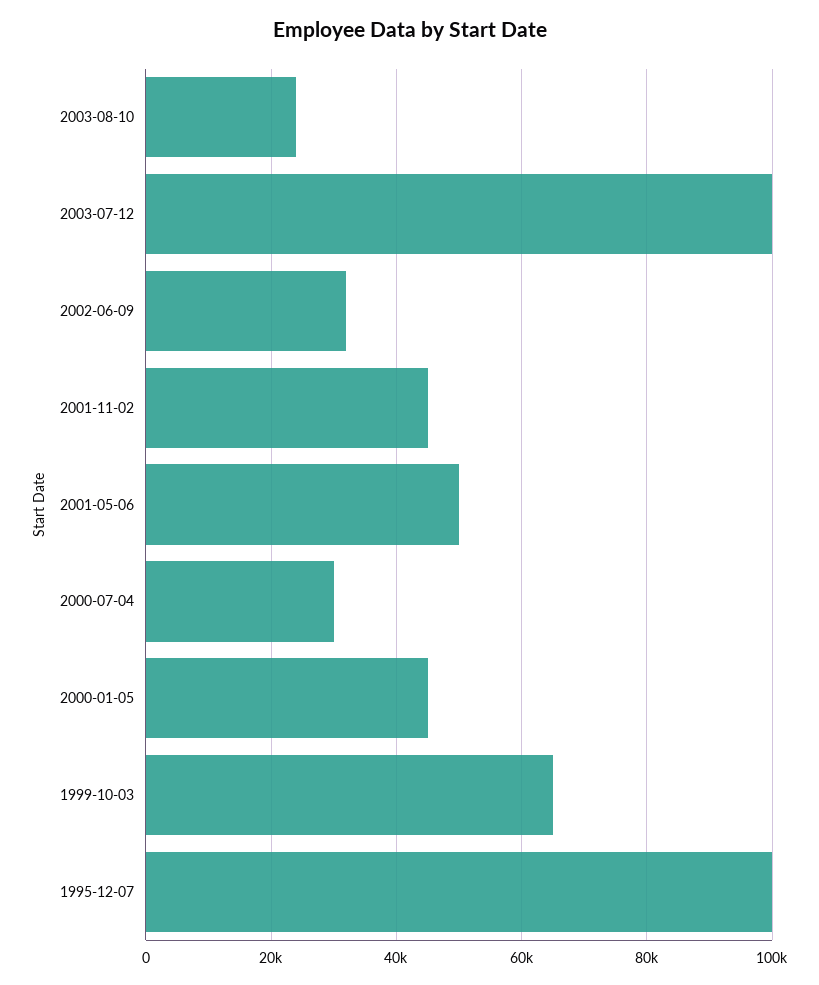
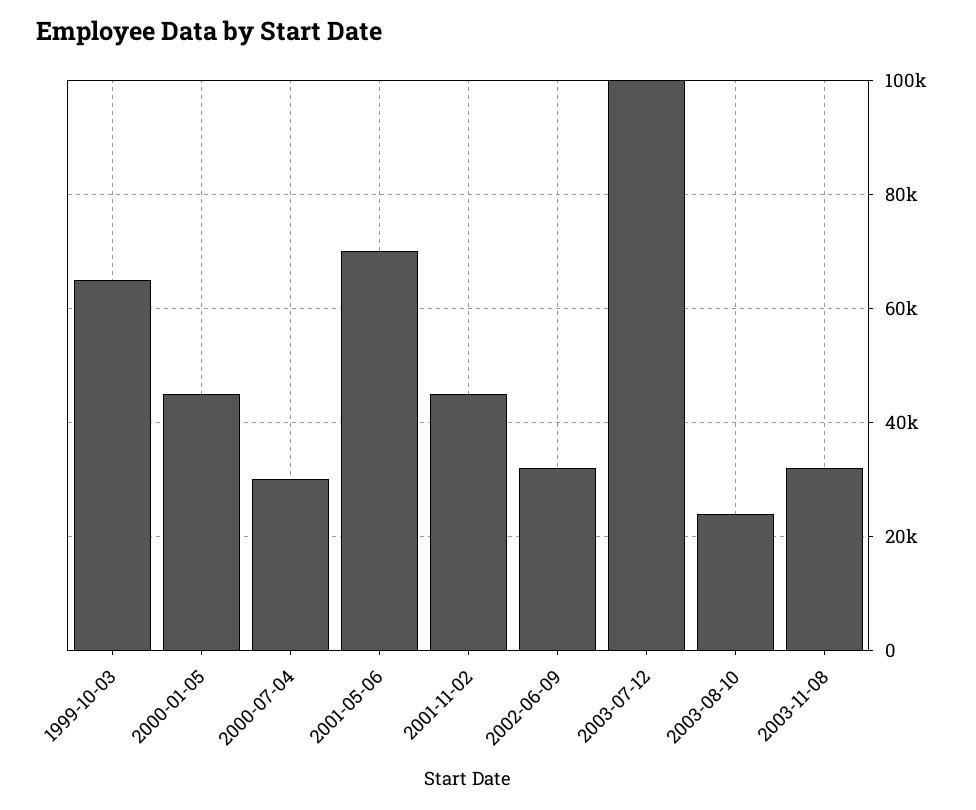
2001-05-06: 50000 -> 70000
1995-12-07: 100000 -> none
2003-11-08: none -> 32000

